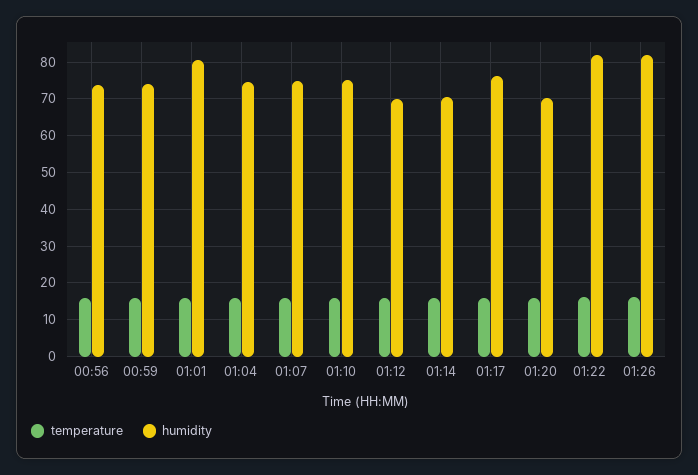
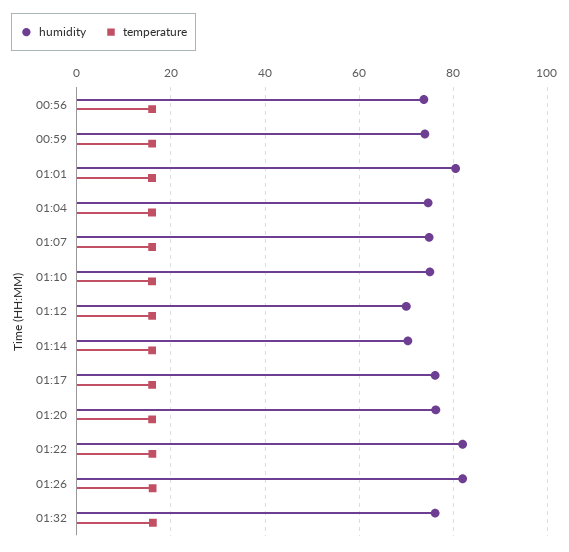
humidity, 01:20: 70 -> 76
humidity, 01:32: none -> 76
temperature, 01:32: none -> 16

